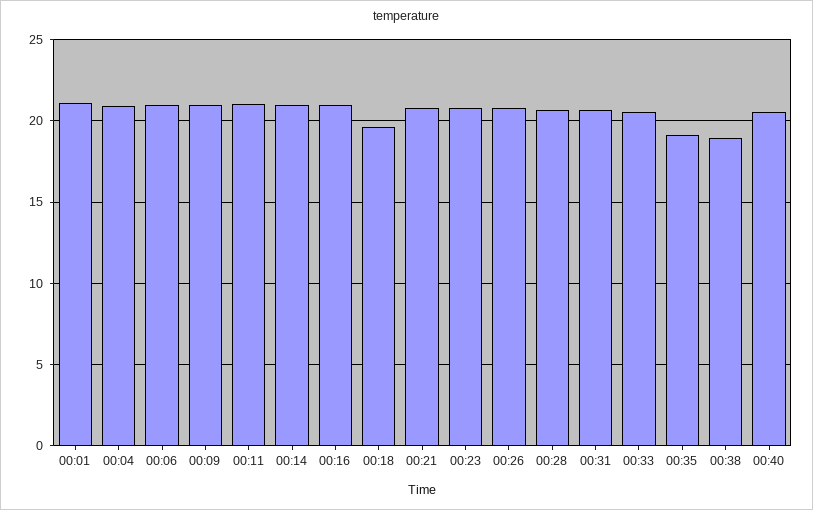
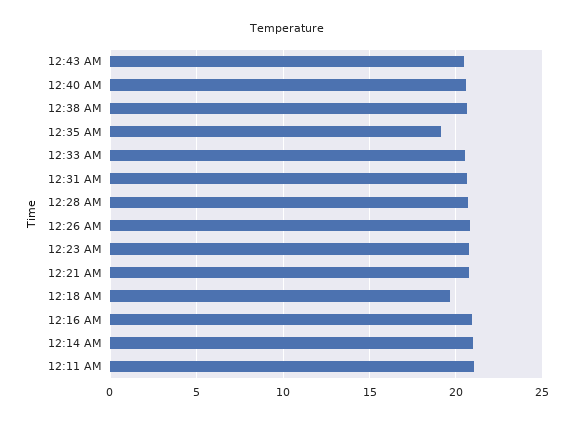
00:01: 21 -> none
00:04: 21 -> none
00:06: 21 -> none
00:09: 21 -> none
00:38: 19 -> 20.5
12:43 AM: none -> 20.5

